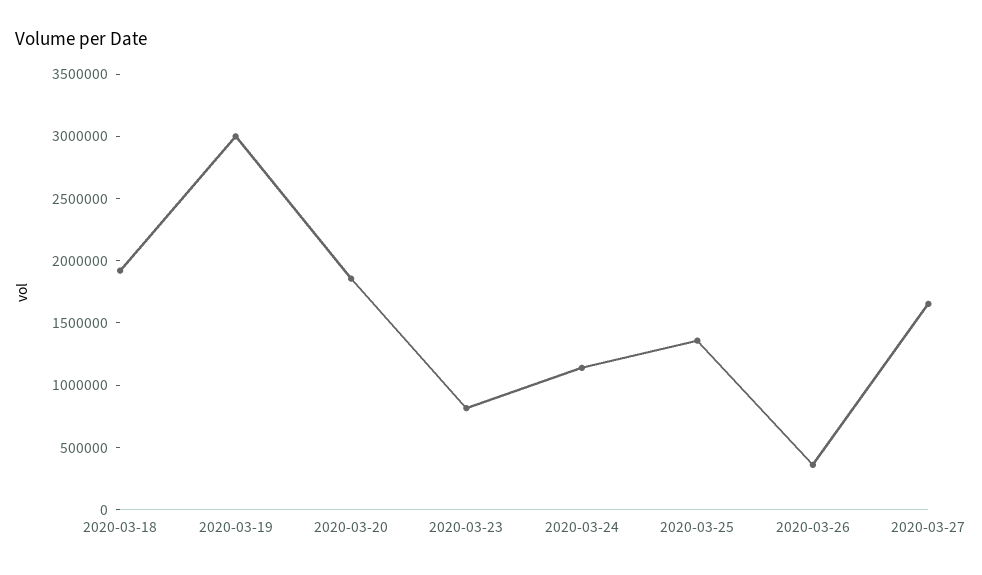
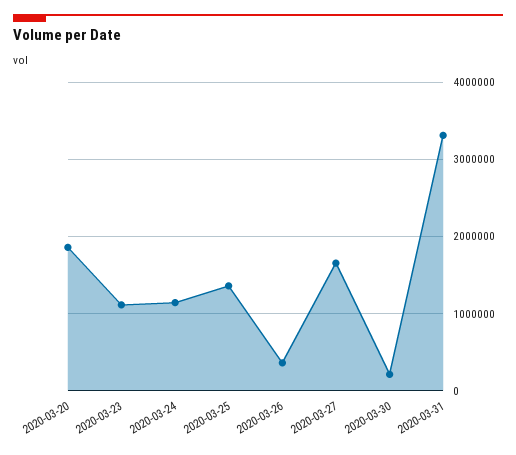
2020-03-18: 1900000 -> none
2020-03-19: 3000000 -> none
2020-03-23: 800000 -> 1100000
2020-03-30: none -> 200000
2020-03-31: none -> 3300000

